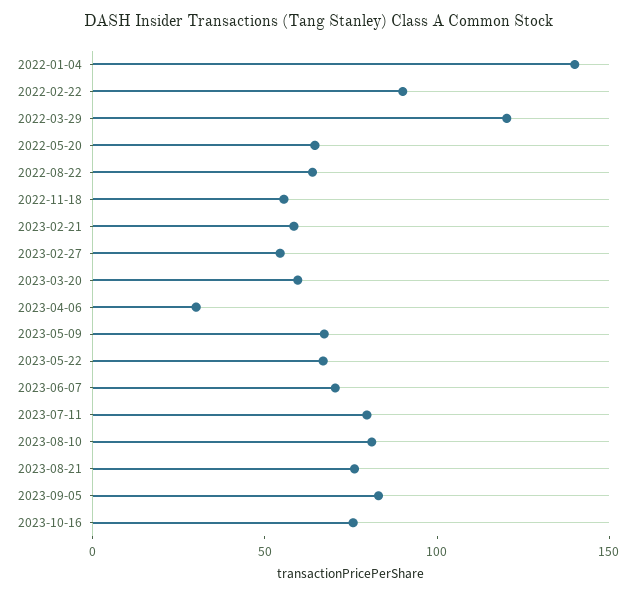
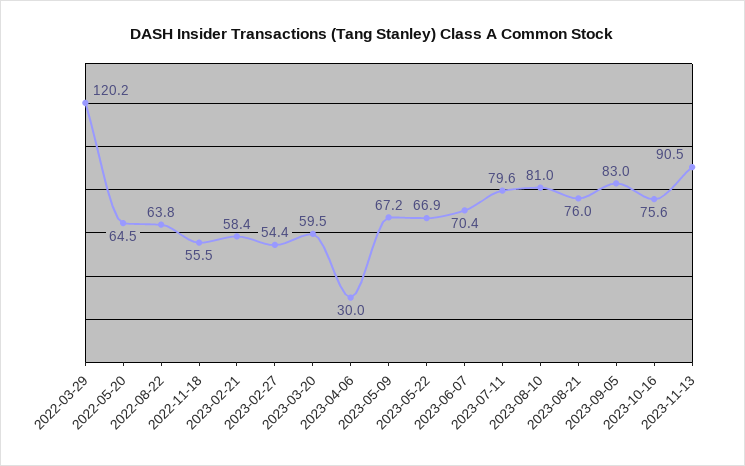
2022-01-04: 140 -> none
2022-02-22: 90 -> none
2023-11-13: none -> 90.5

